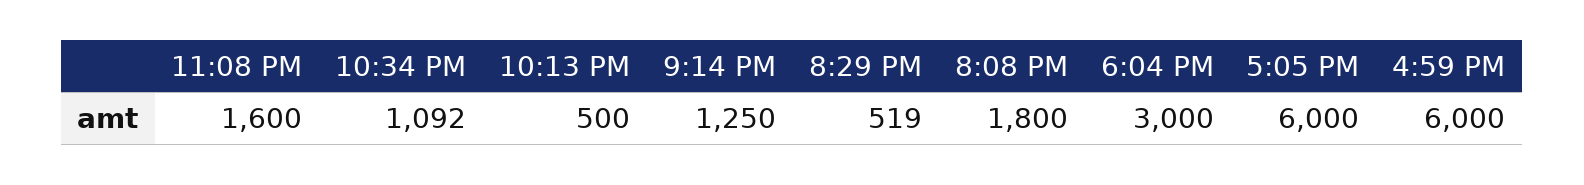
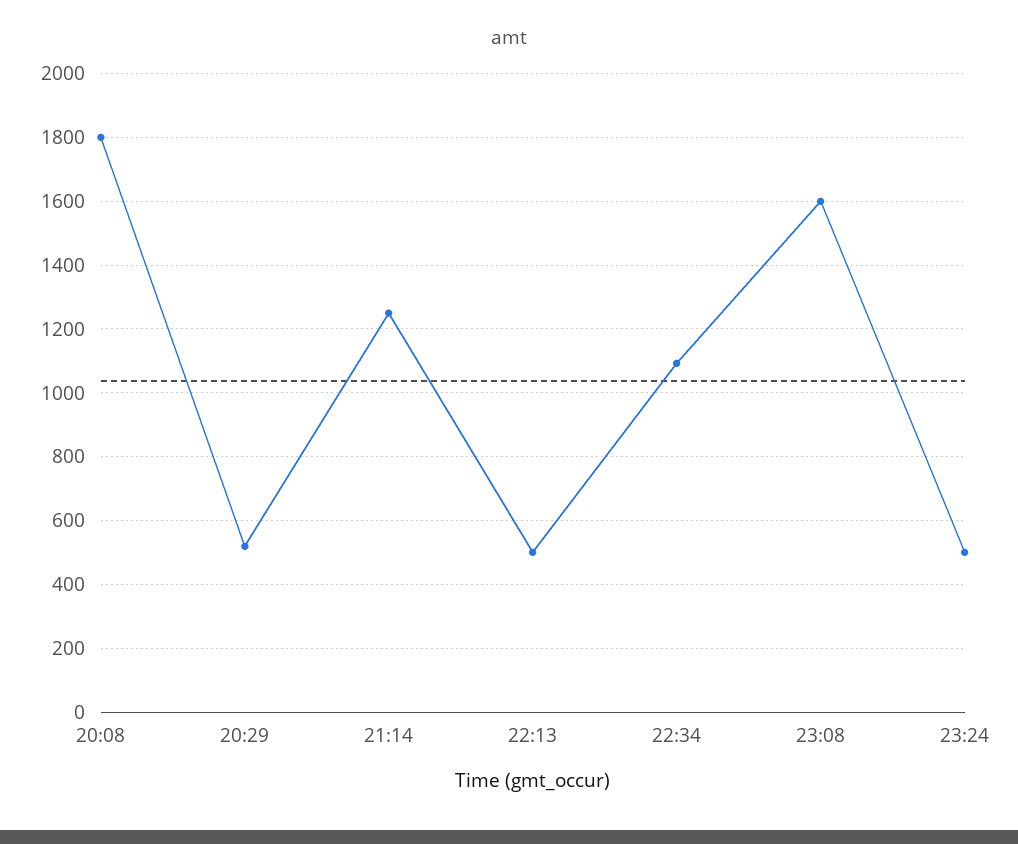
6:04 PM: 3000 -> none
5:05 PM: 6000 -> none
4:59 PM: 6000 -> none
23:24: none -> 500

